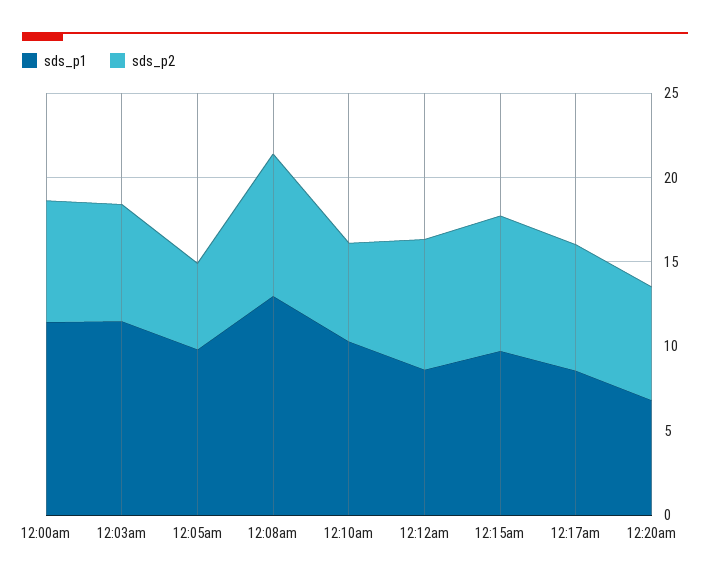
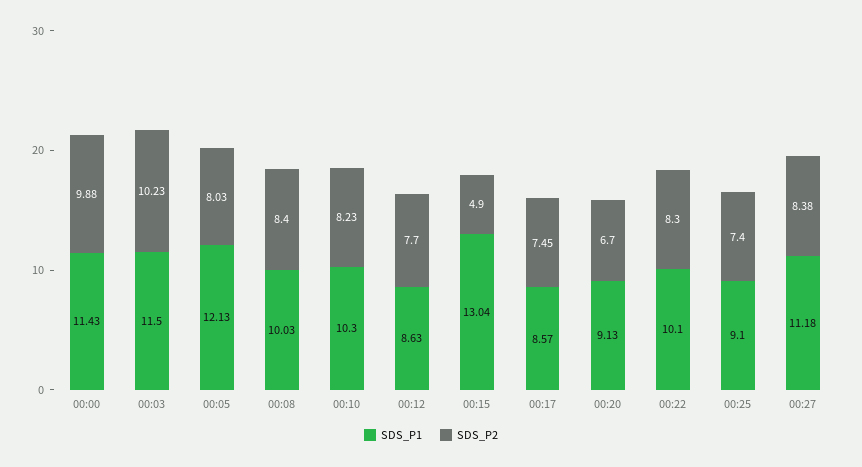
sds_p2, 12:00am: 7 -> 9.88
sds_p2, 12:03am: 7 -> 10.23
sds_p1, 12:05am: 10 -> 12.13
sds_p2, 12:05am: 5 -> 8.03
sds_p1, 12:08am: 13 -> 10.03
sds_p2, 12:10am: 6 -> 8.23
sds_p1, 12:15am: 10 -> 13.04
sds_p2, 12:15am: 8 -> 4.9
sds_p1, 12:20am: 7 -> 9.13
sds_p1, 00:22: none -> 10.1
sds_p2, 00:22: none -> 8.3
sds_p1, 00:25: none -> 9.1
sds_p2, 00:25: none -> 7.4
sds_p1, 00:27: none -> 11.18
sds_p2, 00:27: none -> 8.38

